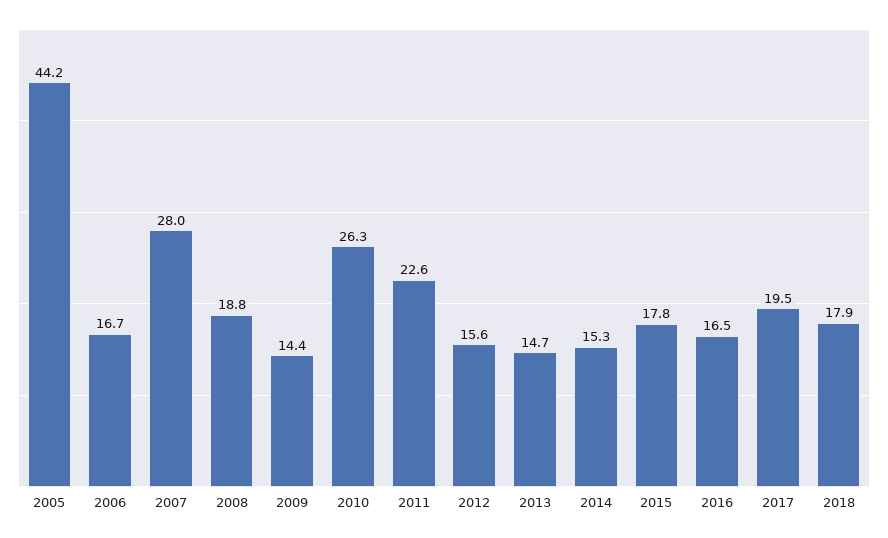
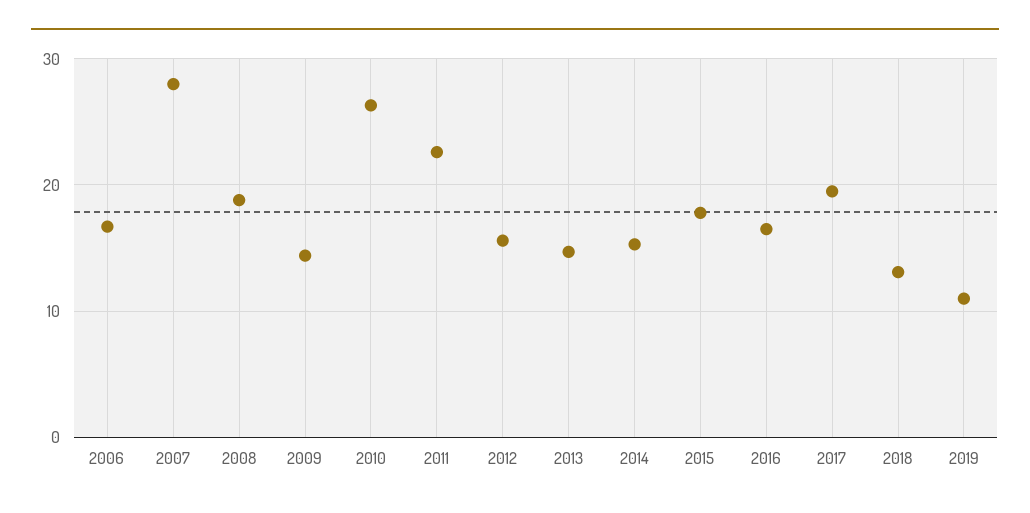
2005: 44.2 -> none
2018: 17.9 -> 13
2019: none -> 11

